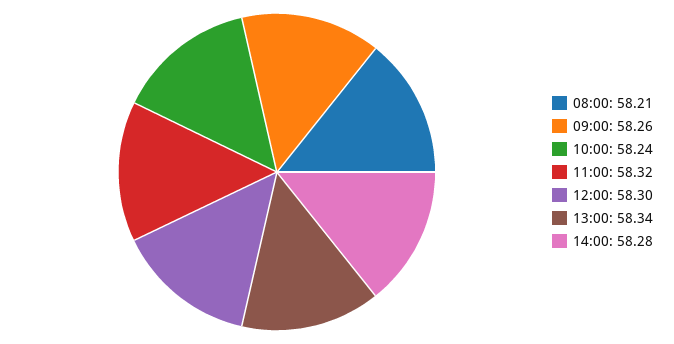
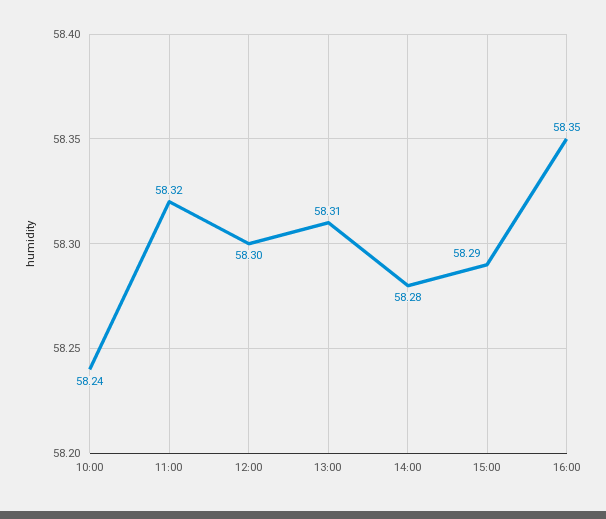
08:00: 58.21 -> none
09:00: 58.26 -> none
13:00: 58.34 -> 58.31
15:00: none -> 58.29
16:00: none -> 58.35

